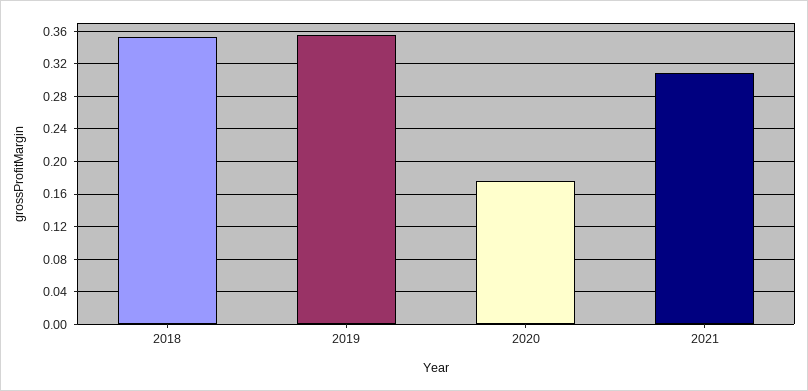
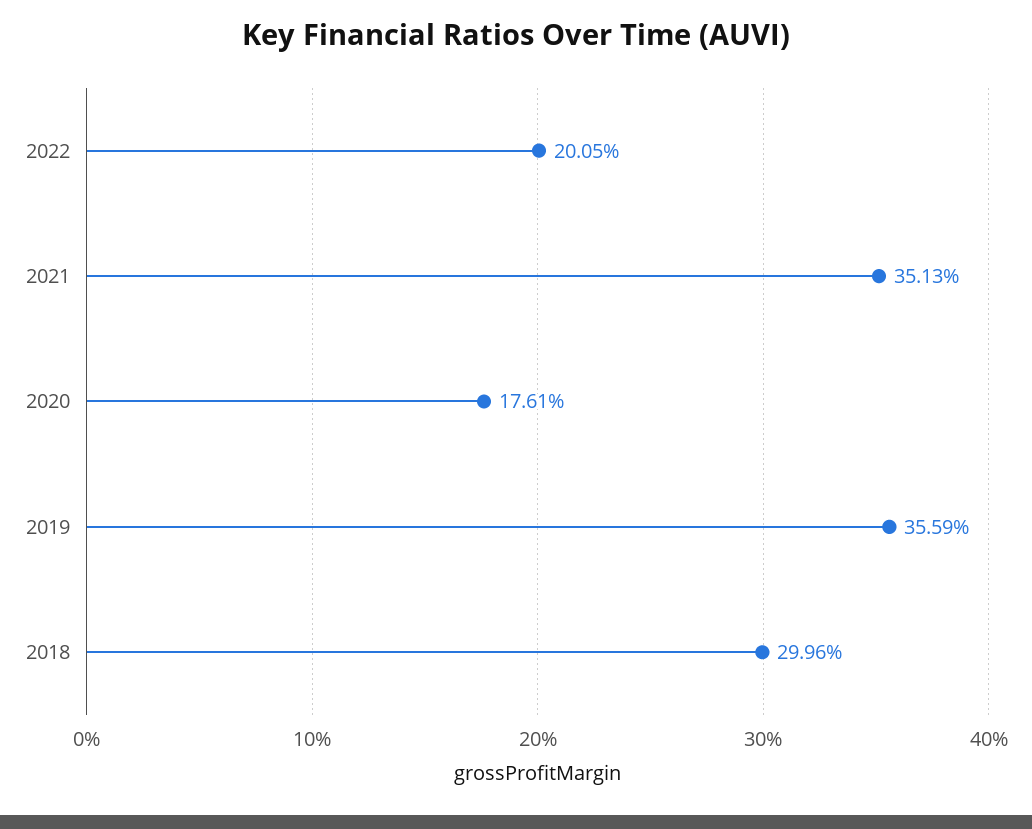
2018: 0.35 -> 0.2996
2021: 0.31 -> 0.3513
2022: none -> 0.2005

